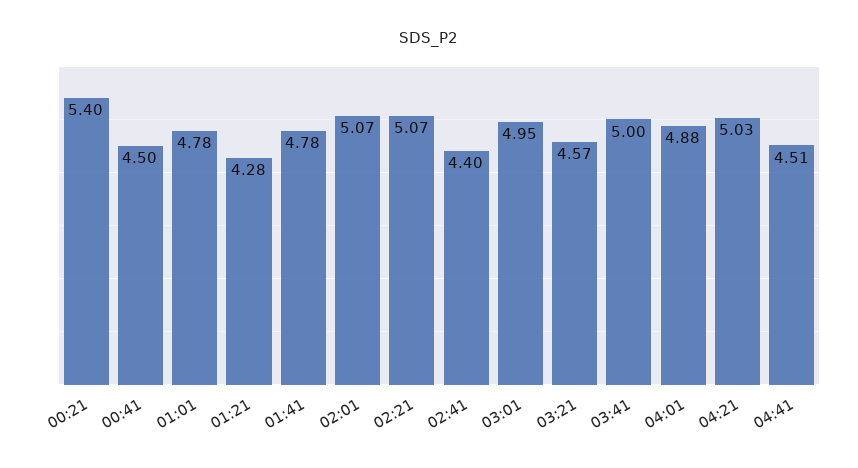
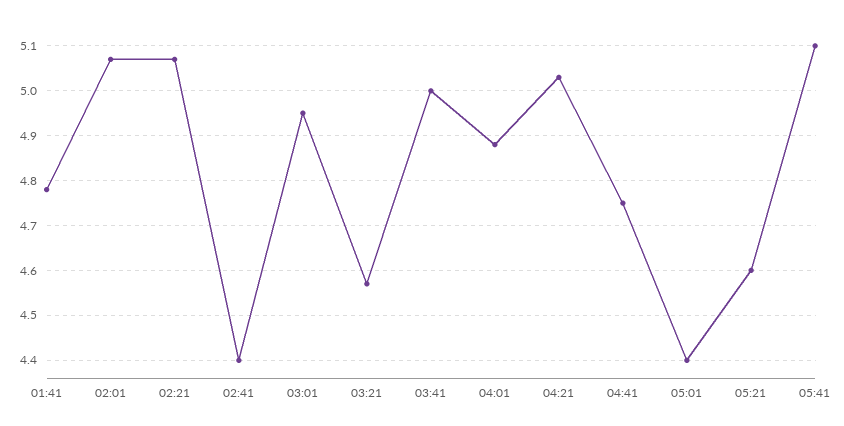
00:21: 5.4 -> none
00:41: 4.5 -> none
01:01: 4.78 -> none
01:21: 4.28 -> none
04:41: 4.51 -> 4.75
05:01: none -> 4.4
05:21: none -> 4.6
05:41: none -> 5.1

